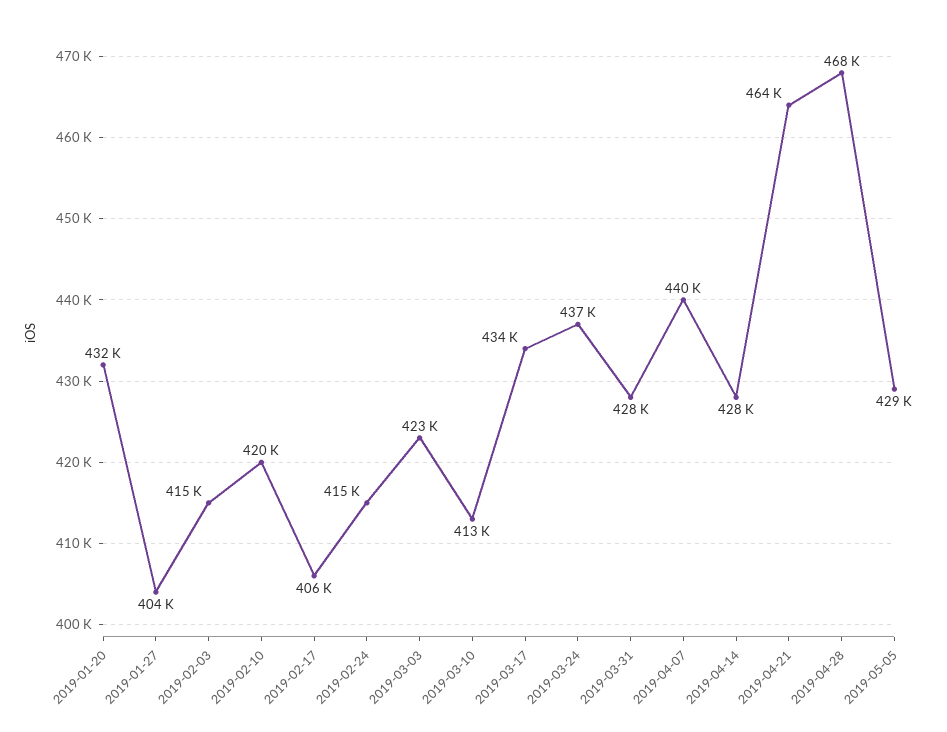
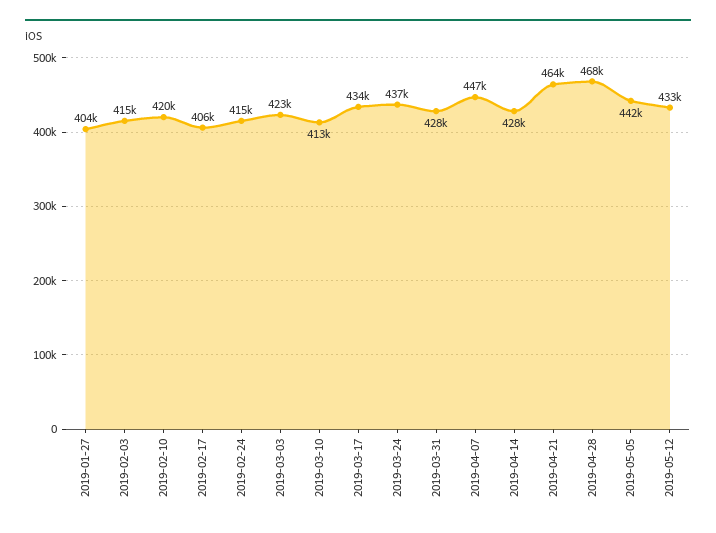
2019-01-20: 432000 -> none
2019-04-07: 440000 -> 447000
2019-05-05: 429000 -> 442000
2019-05-12: none -> 433000

